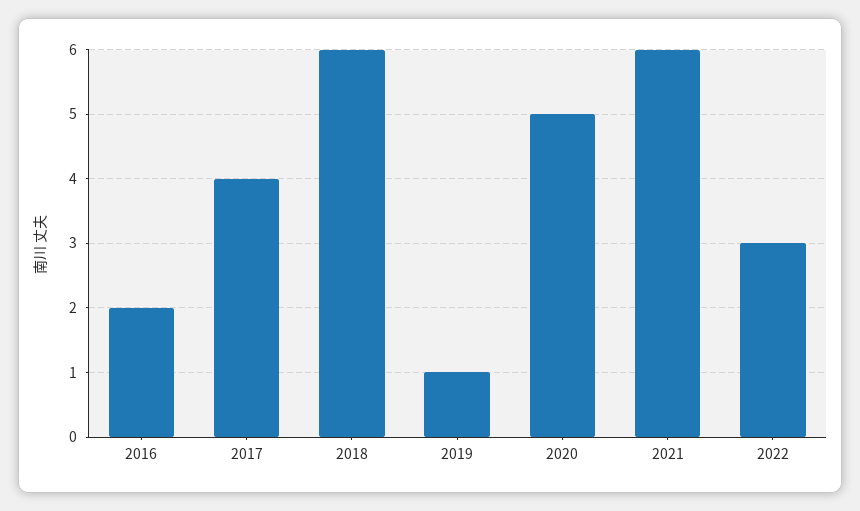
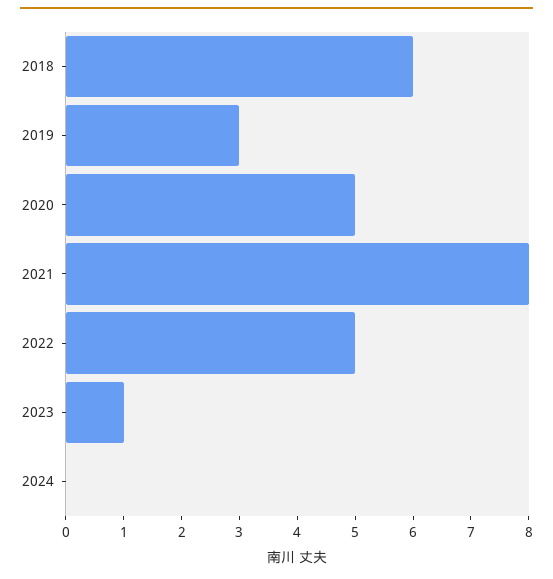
2016: 2 -> none
2017: 4 -> none
2019: 1 -> 3
2021: 6 -> 8
2022: 3 -> 5
2023: none -> 1
2024: none -> 0

